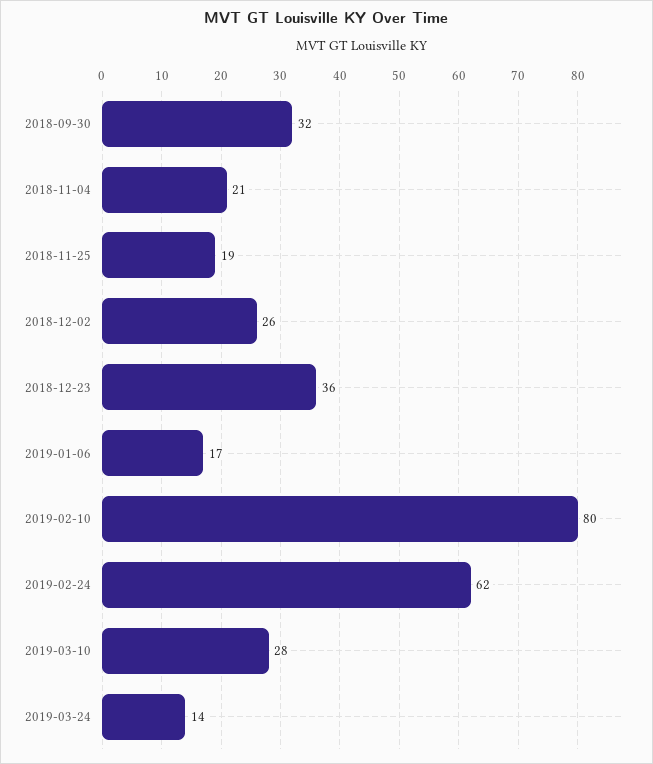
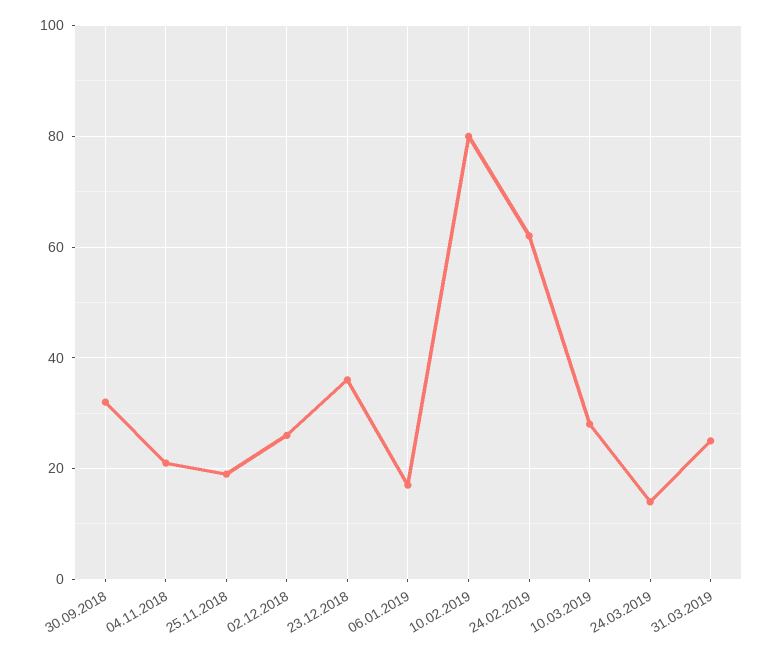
31.03.2019: none -> 25

